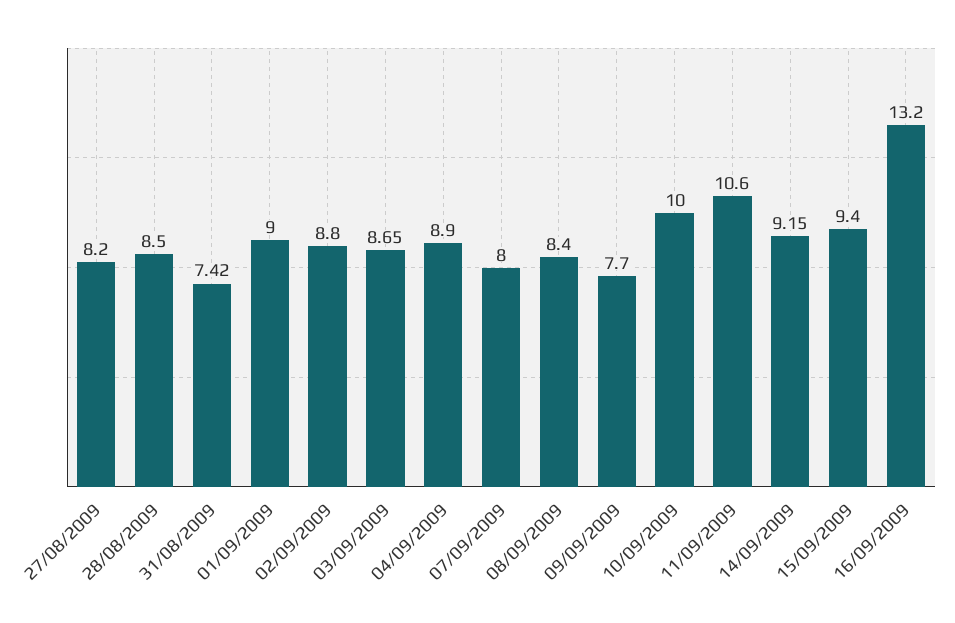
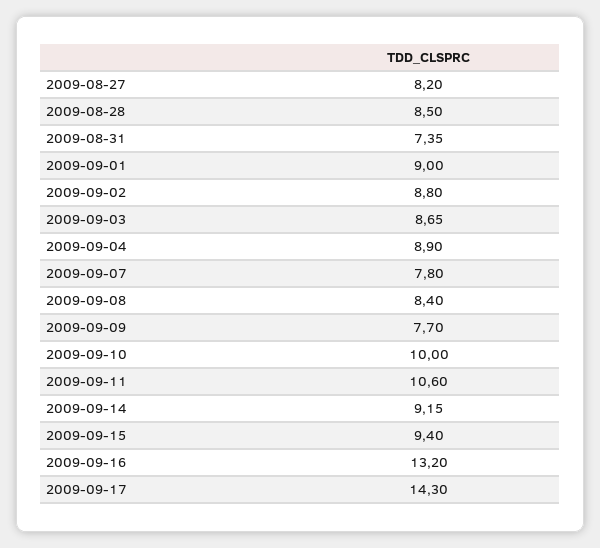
31/08/2009: 7.42 -> 7.35
07/09/2009: 8 -> 7.8
2009-09-17: none -> 14.3

